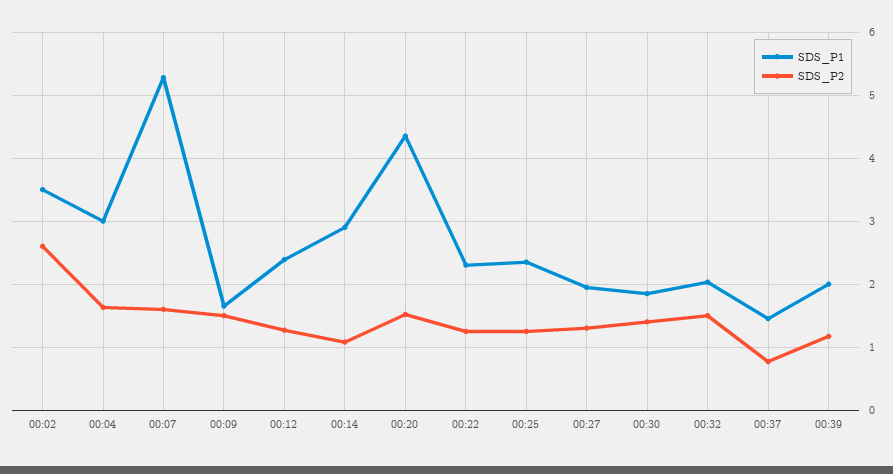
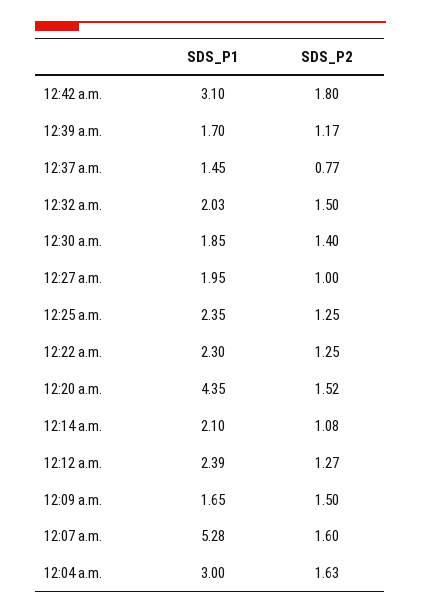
SDS_P1, 00:02: 3.5 -> none
SDS_P2, 00:02: 2.6 -> none
SDS_P1, 00:14: 2.9 -> 2.1
SDS_P2, 00:27: 1.3 -> 1
SDS_P1, 00:39: 2 -> 1.7
SDS_P1, 12:42 a.m.: none -> 3.1
SDS_P2, 12:42 a.m.: none -> 1.8

